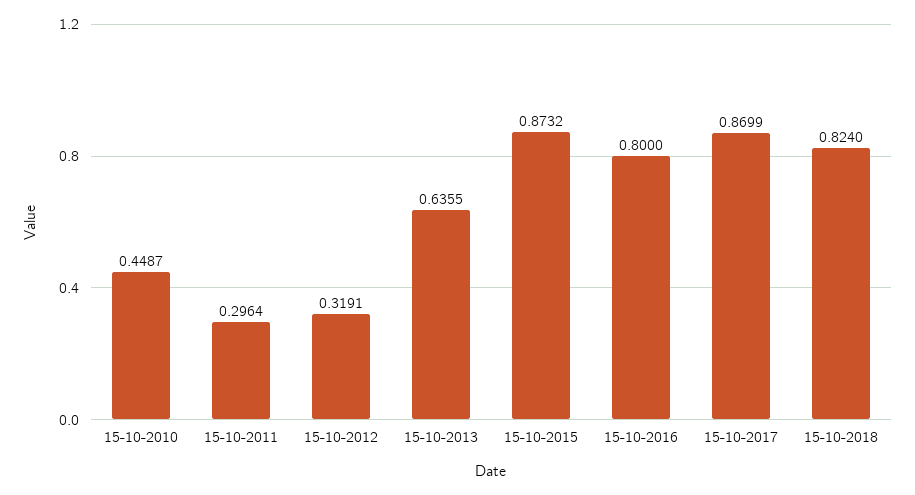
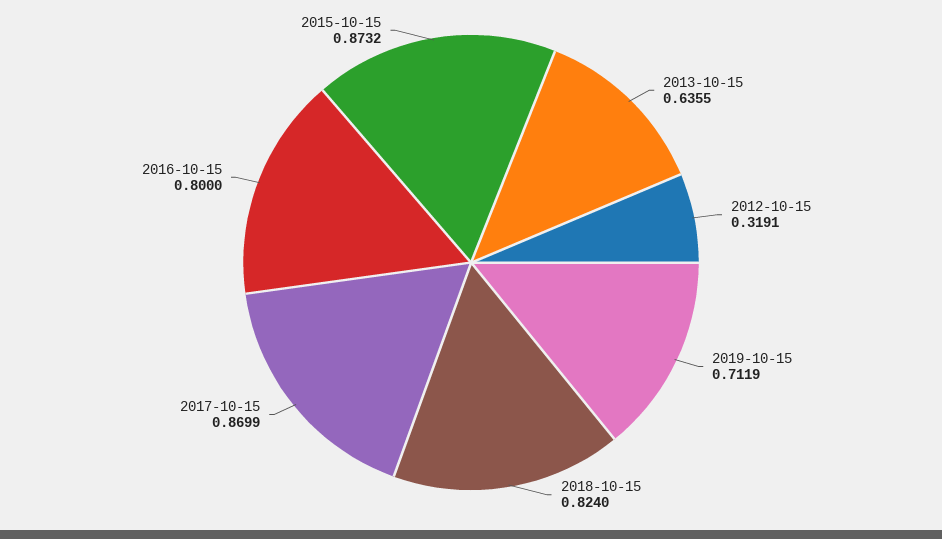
15-10-2010: 0.4487 -> none
15-10-2011: 0.2964 -> none
2019-10-15: none -> 0.7119

